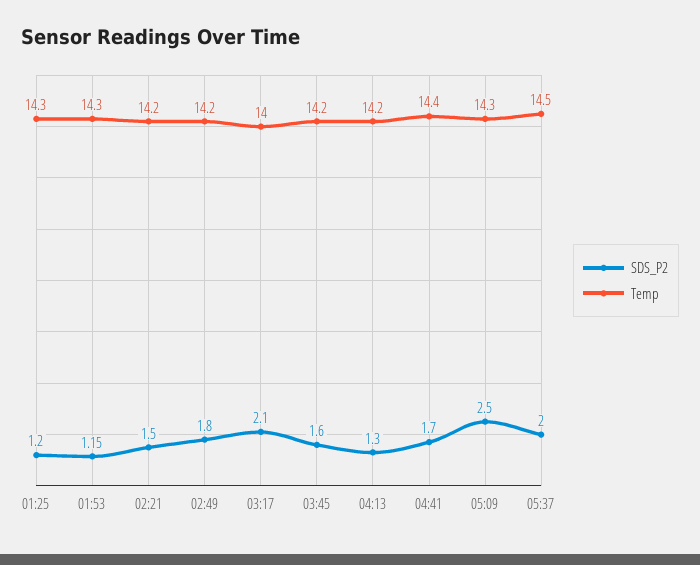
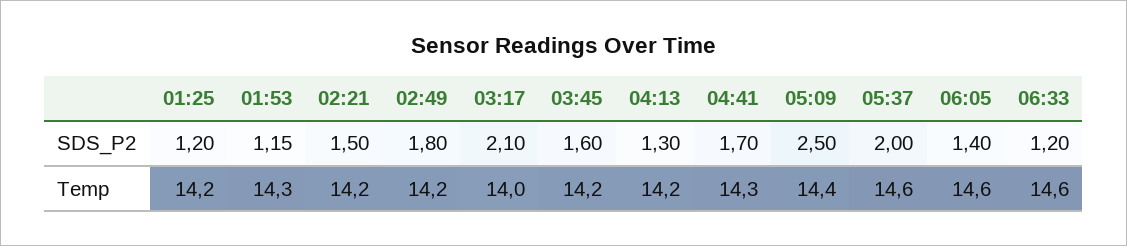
Temp, 01:25: 14.3 -> 14.2
Temp, 04:41: 14.4 -> 14.3
Temp, 05:09: 14.3 -> 14.4
Temp, 05:37: 14.5 -> 14.6
SDS_P2, 06:05: none -> 1.4
SDS_P2, 06:33: none -> 1.2
Temp, 06:05: none -> 14.6
Temp, 06:33: none -> 14.6

